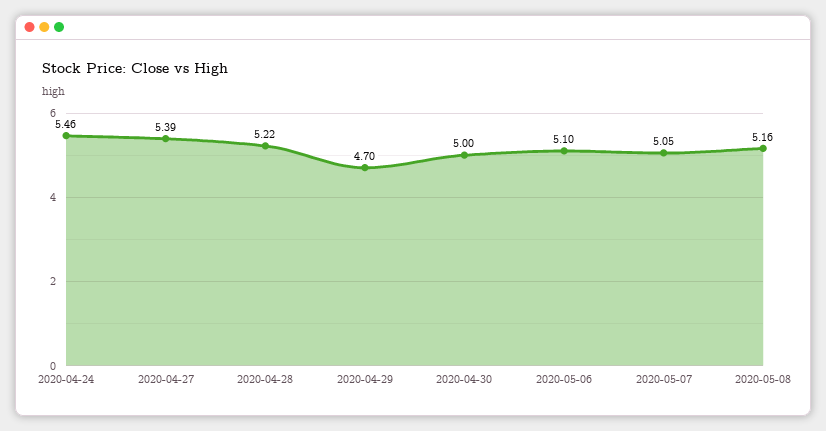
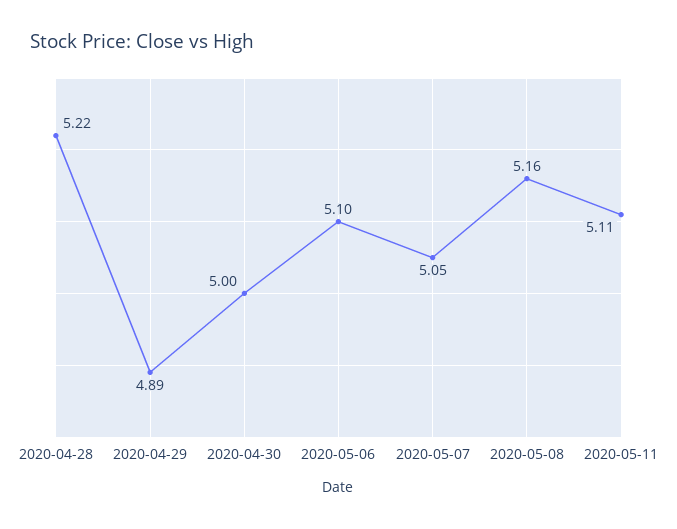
2020-04-24: 5.46 -> none
2020-04-27: 5.39 -> none
2020-04-29: 4.7 -> 4.89
2020-05-11: none -> 5.11

